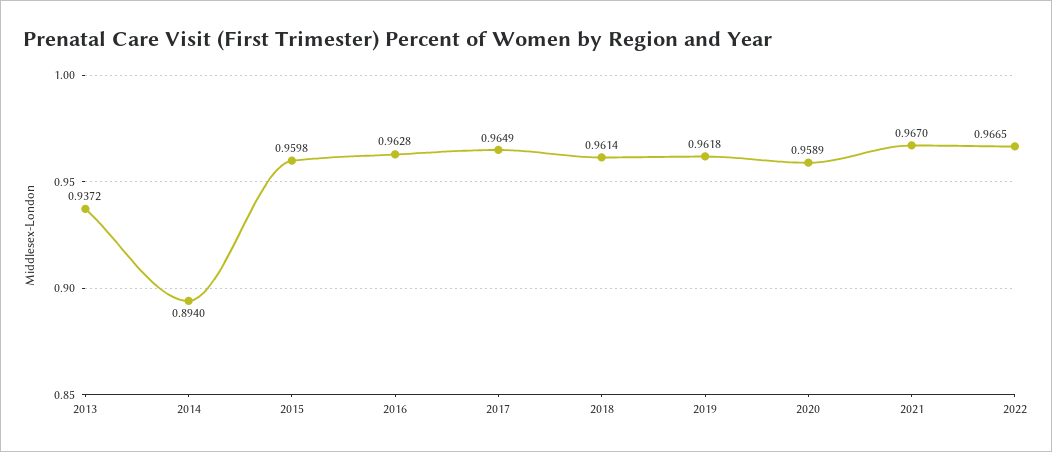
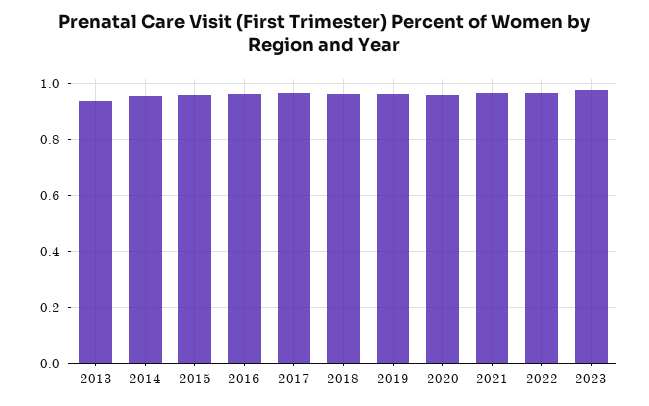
2014: 0.894 -> 0.95
2023: none -> 0.975

